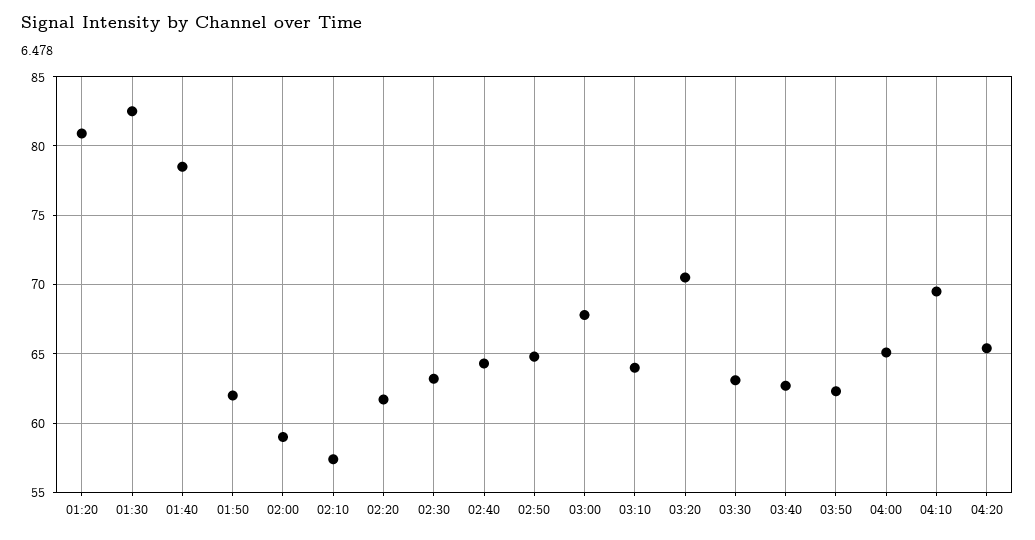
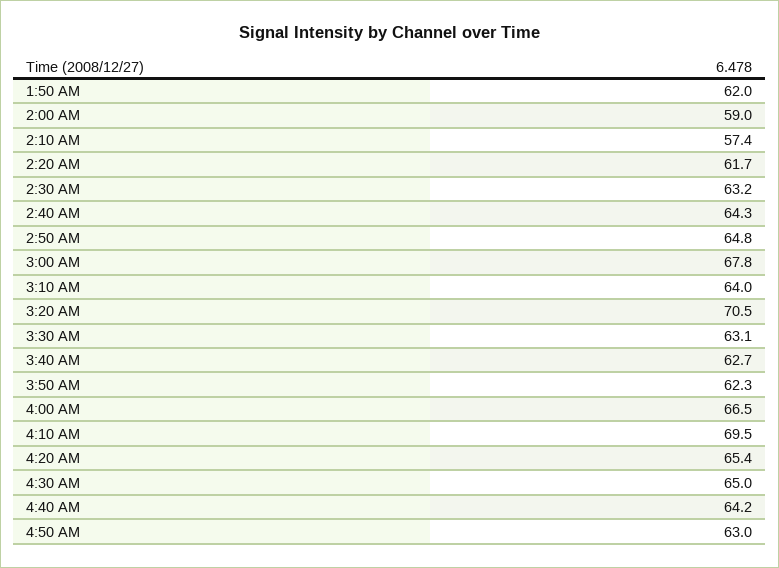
01:20: 81 -> none
01:30: 82.5 -> none
01:40: 78.5 -> none
04:00: 65 -> 66.5
4:30 AM: none -> 65
4:40 AM: none -> 64.2
4:50 AM: none -> 63

